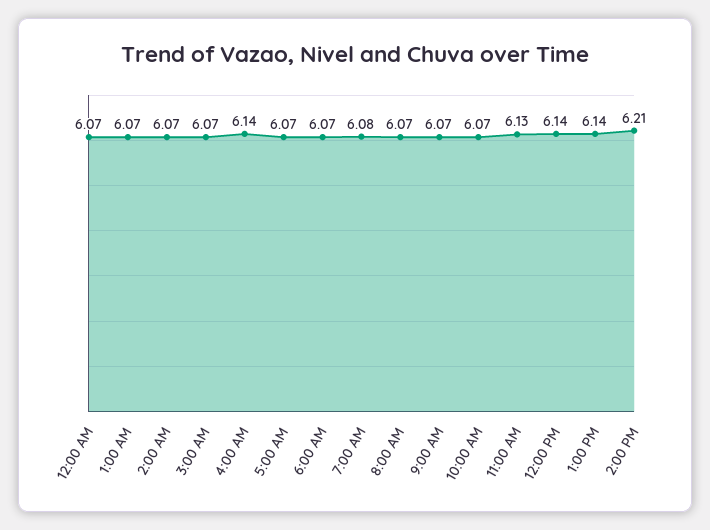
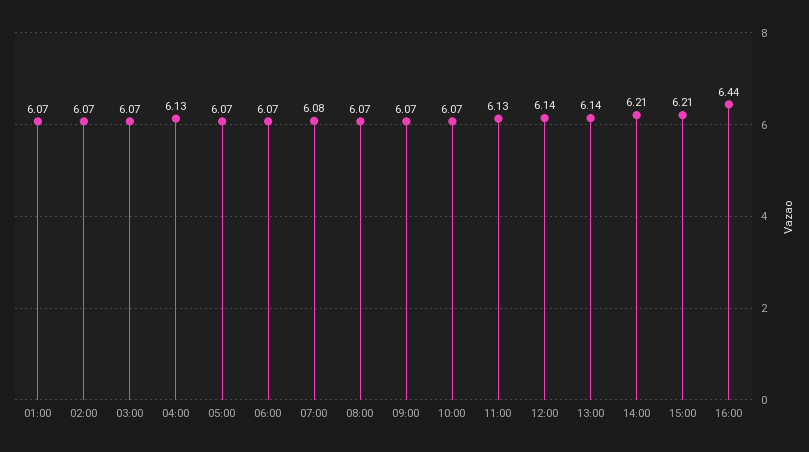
12:00 AM: 6.07 -> none
4:00 AM: 6.14 -> 6.13
15:00: none -> 6.21
16:00: none -> 6.44

